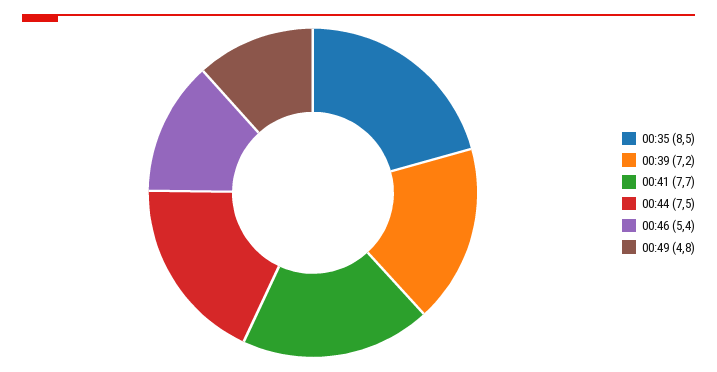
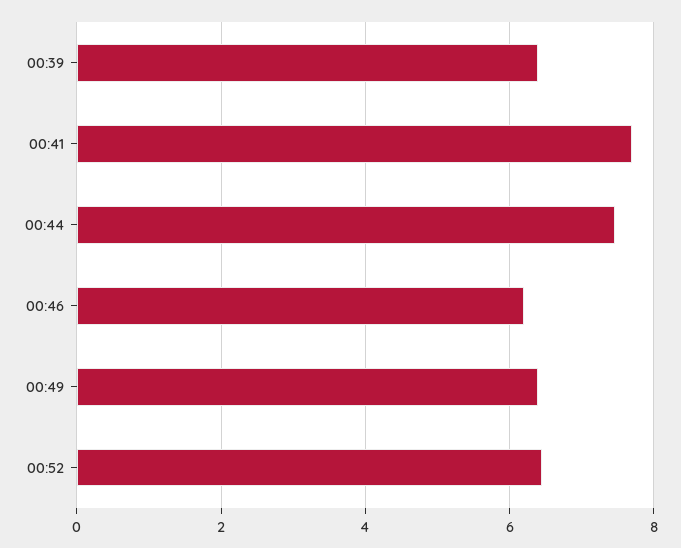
00:35: 8.5 -> none
00:39: 7.2 -> 6.4
00:46: 5.4 -> 6.2
00:49: 4.8 -> 6.4
00:52: none -> 6.4

